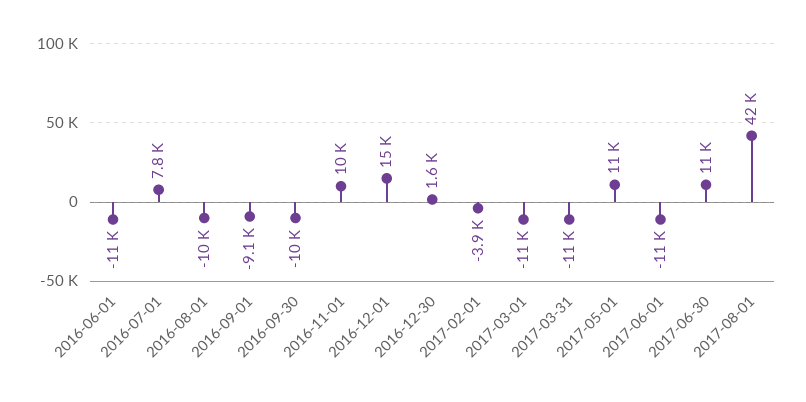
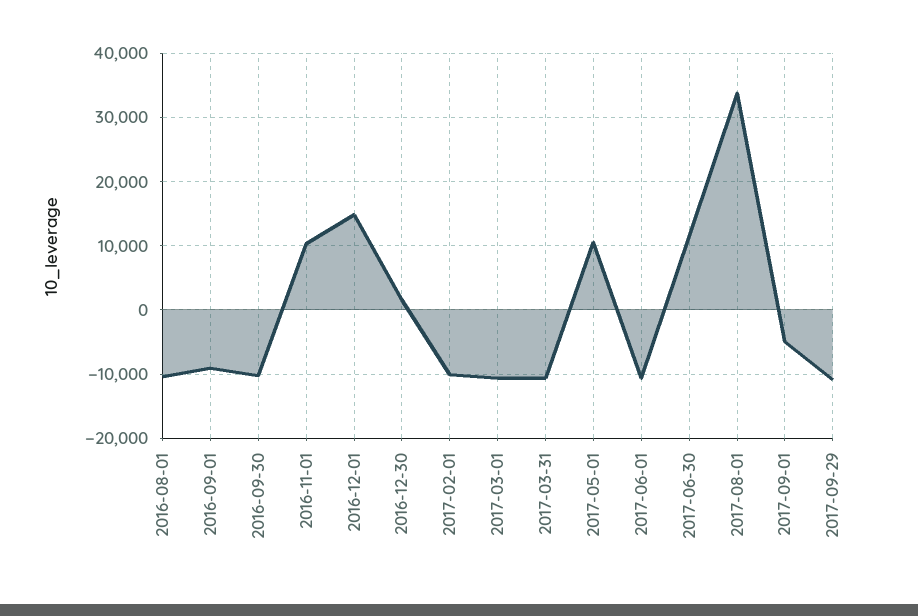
2016-06-01: -11000 -> none
2016-07-01: 7800 -> none
2017-02-01: -3900 -> -10000
2017-08-01: 42000 -> 34000
2017-09-01: none -> -5000
2017-09-29: none -> -11000

